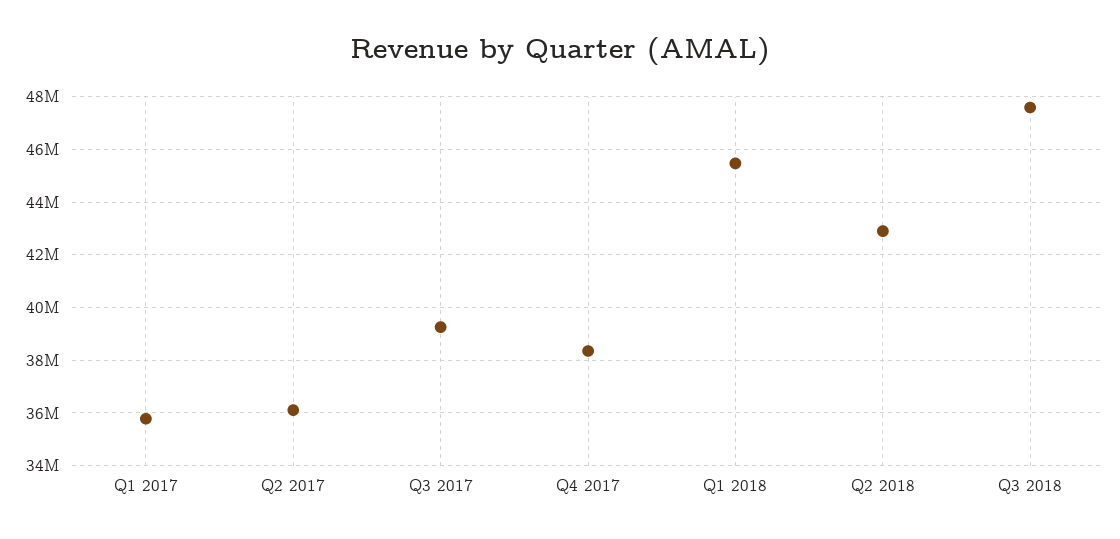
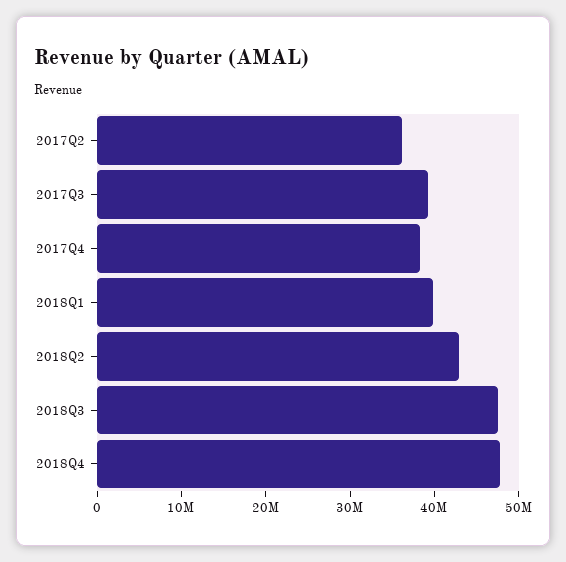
Q1 2017: 35750000 -> none
Q1 2018: 45500000 -> 40000000
2018Q4: none -> 48000000

